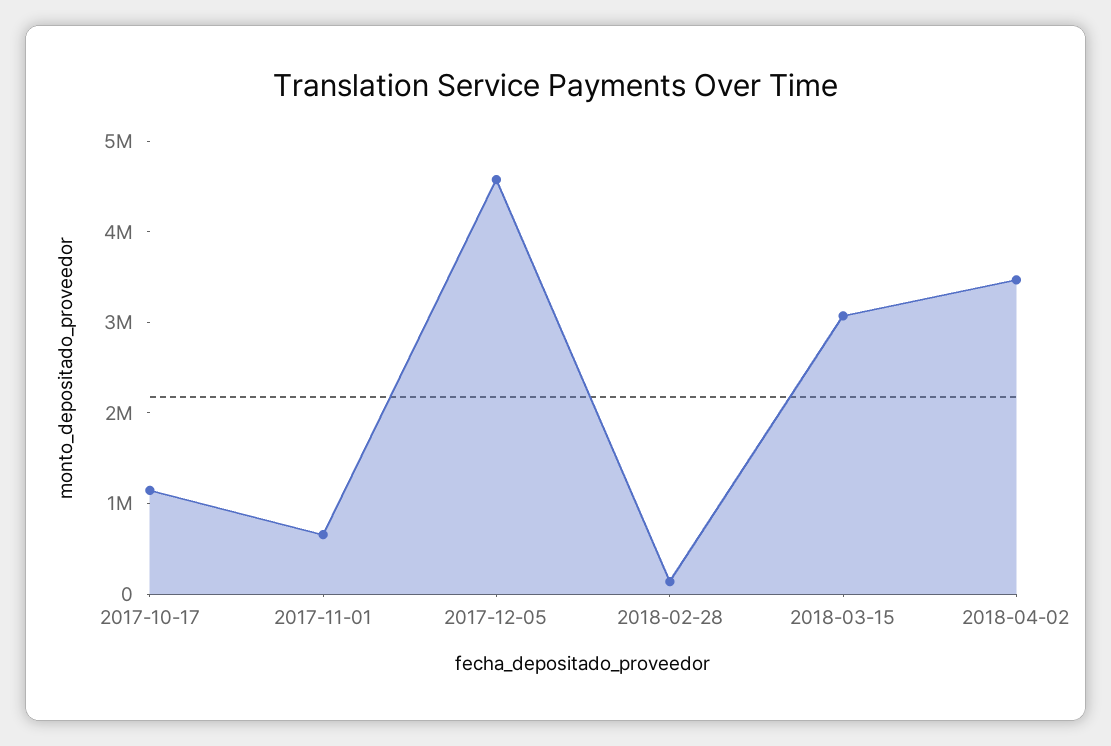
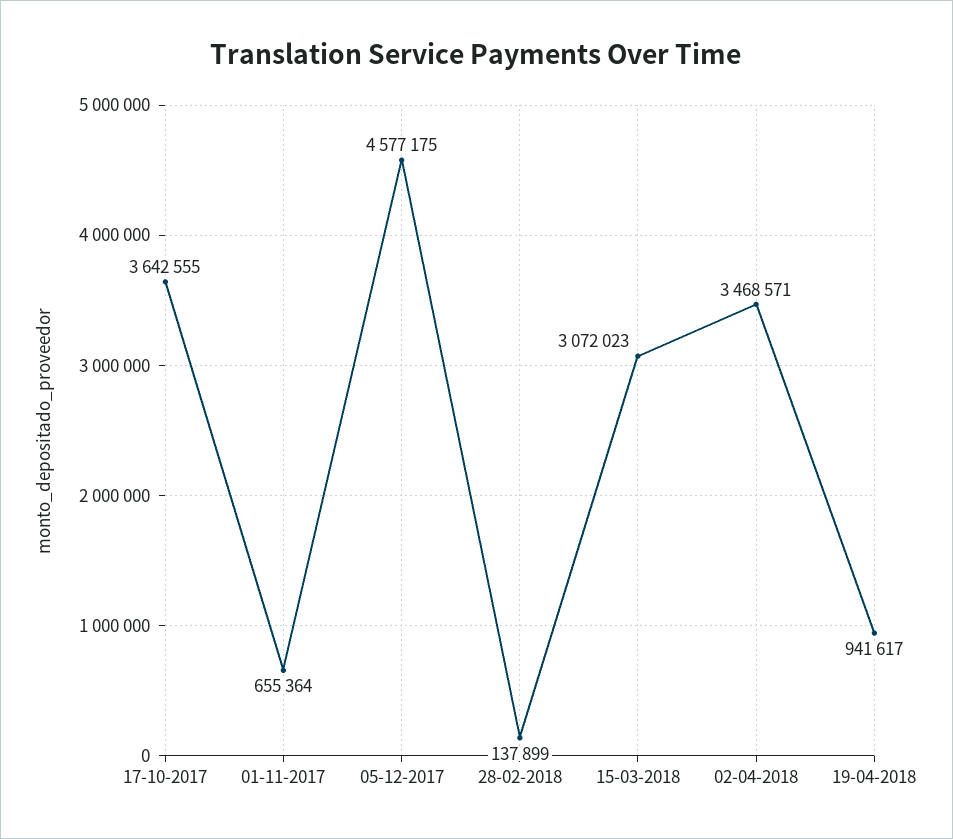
2017-10-17: 1200000 -> 3642555
19-04-2018: none -> 941617

